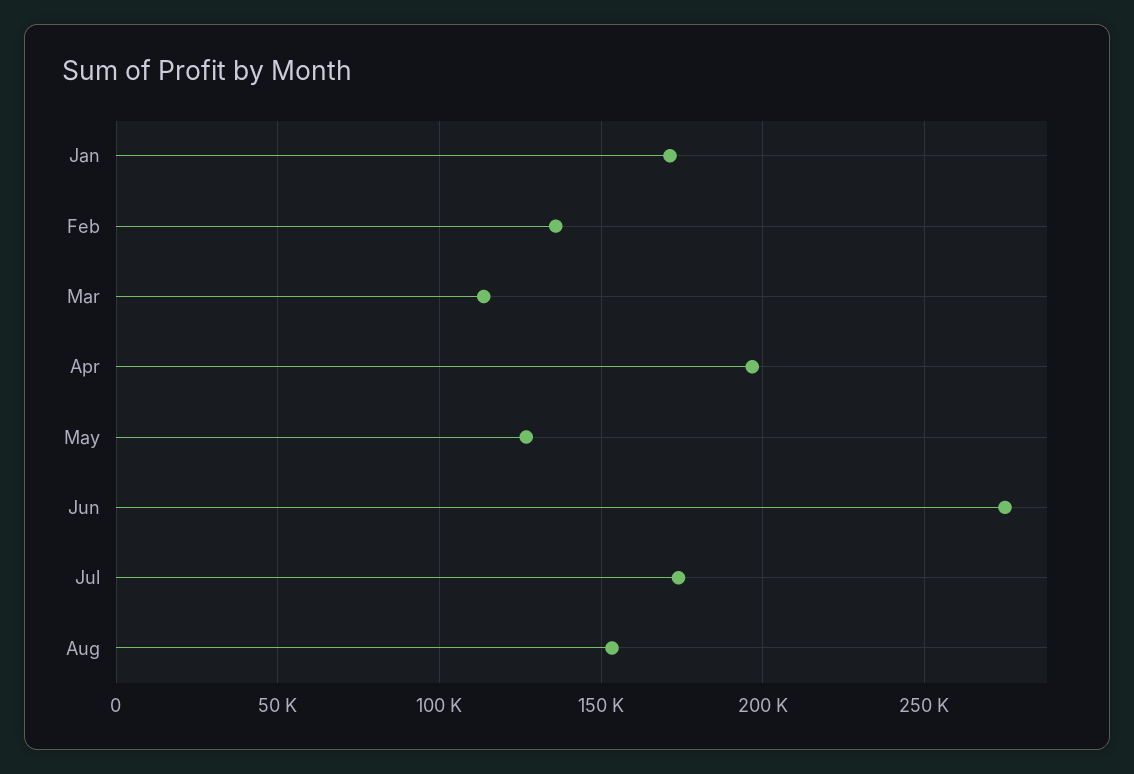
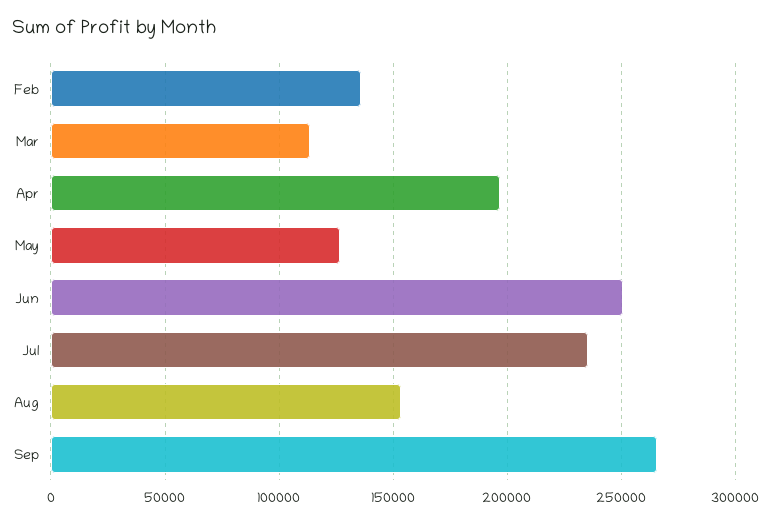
Jan: 170000 -> none
Jun: 275000 -> 250000
Jul: 175000 -> 235000
Sep: none -> 265000

